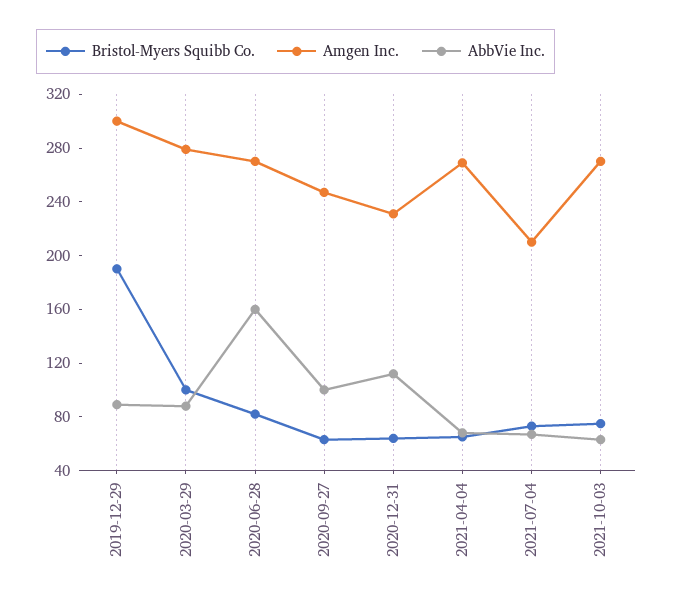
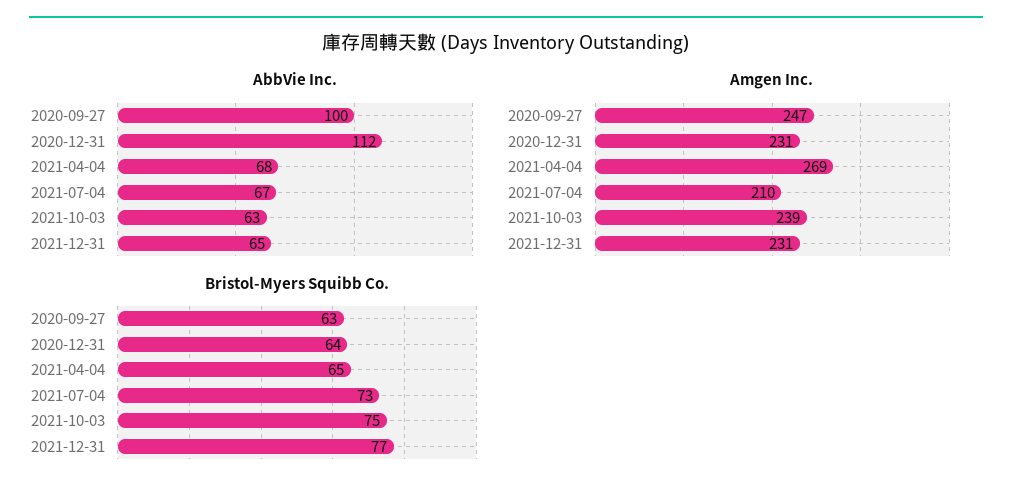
Bristol-Myers Squibb Co., 2019-12-29: 190 -> none
Amgen Inc., 2019-12-29: 300 -> none
AbbVie Inc., 2019-12-29: 90 -> none
Bristol-Myers Squibb Co., 2020-03-29: 100 -> none
Amgen Inc., 2020-03-29: 280 -> none
AbbVie Inc., 2020-03-29: 90 -> none
Bristol-Myers Squibb Co., 2020-06-28: 80 -> none
Amgen Inc., 2020-06-28: 270 -> none
AbbVie Inc., 2020-06-28: 160 -> none
Amgen Inc., 2021-10-03: 270 -> 239
AbbVie Inc., 2021-12-31: none -> 65
Amgen Inc., 2021-12-31: none -> 231
Bristol-Myers Squibb Co., 2021-12-31: none -> 77

